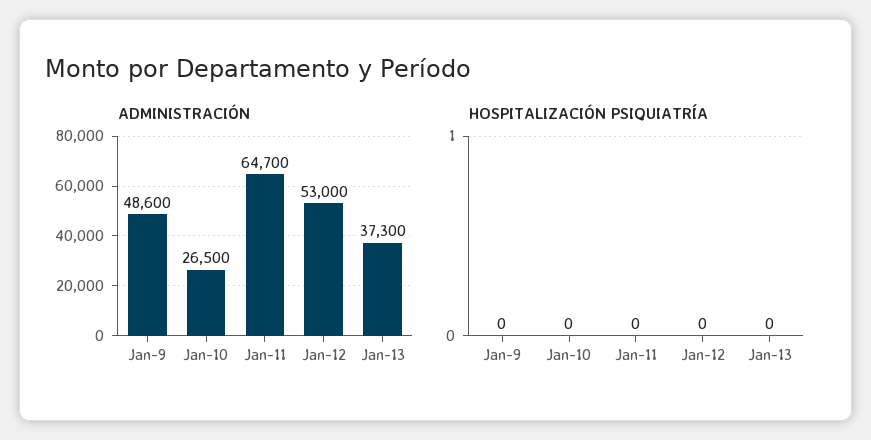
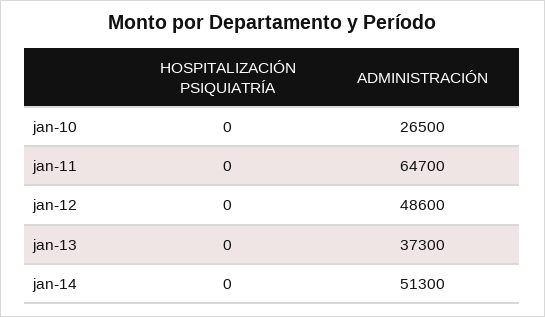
ADMINISTRACIÓN, Jan-9: 48600 -> none
ADMINISTRACIÓN, Jan-12: 53000 -> 48600
HOSPITALIZACIÓN PSIQUIATRÍA, Jan-9: 0 -> none
HOSPITALIZACIÓN PSIQUIATRÍA, jan-14: none -> 0
ADMINISTRACIÓN, jan-14: none -> 51300

